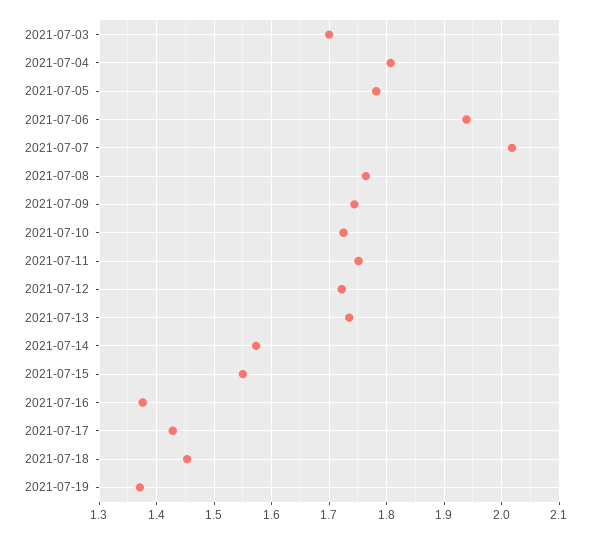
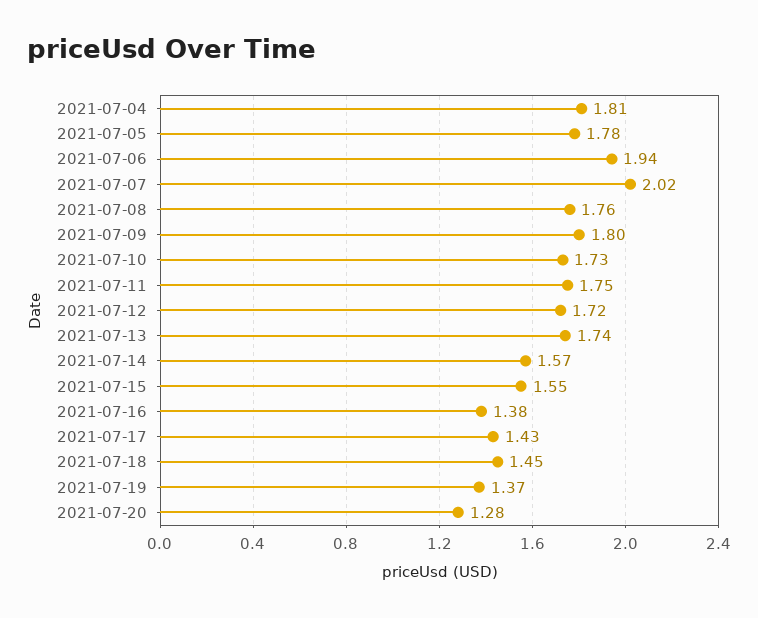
2021-07-03: 1.7 -> none
2021-07-09: 1.74 -> 1.8
2021-07-20: none -> 1.28

